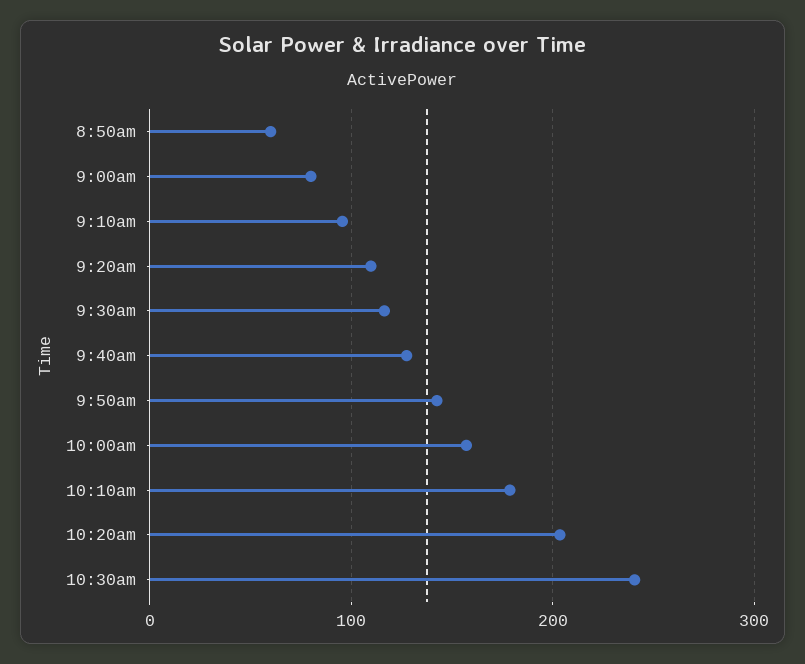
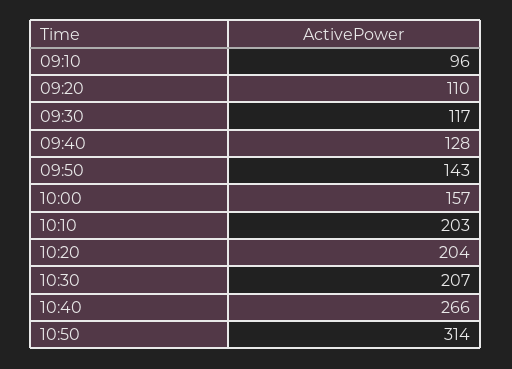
8:50am: 60 -> none
9:00am: 80 -> none
10:10am: 180 -> 203
10:30am: 240 -> 207
10:40: none -> 266
10:50: none -> 314

